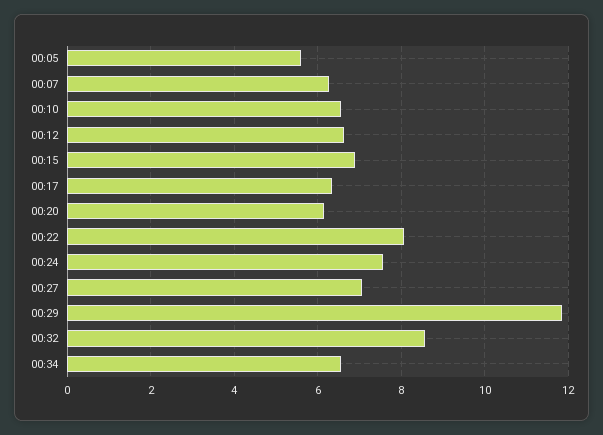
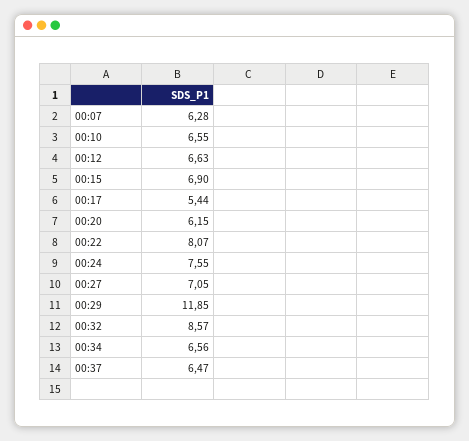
00:05: 5.6 -> none
00:17: 6.4 -> 5.44
00:37: none -> 6.47

